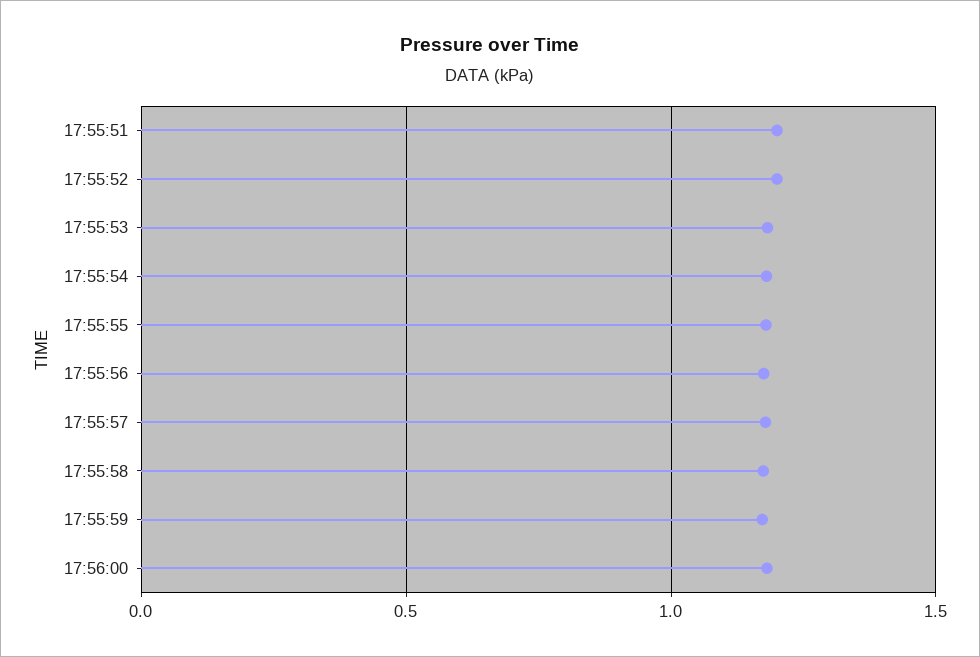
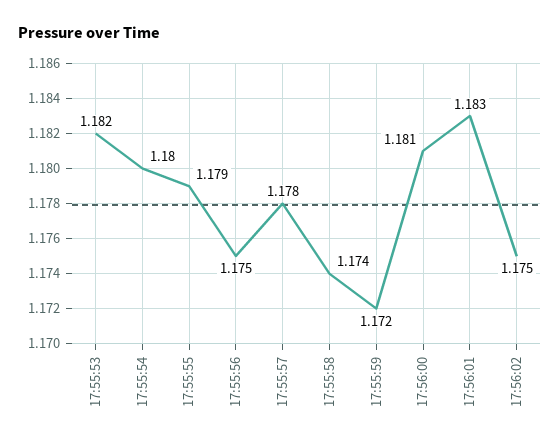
17:55:51: 1.2 -> none
17:55:52: 1.2 -> none
17:56:01: none -> 1.183
17:56:02: none -> 1.175

